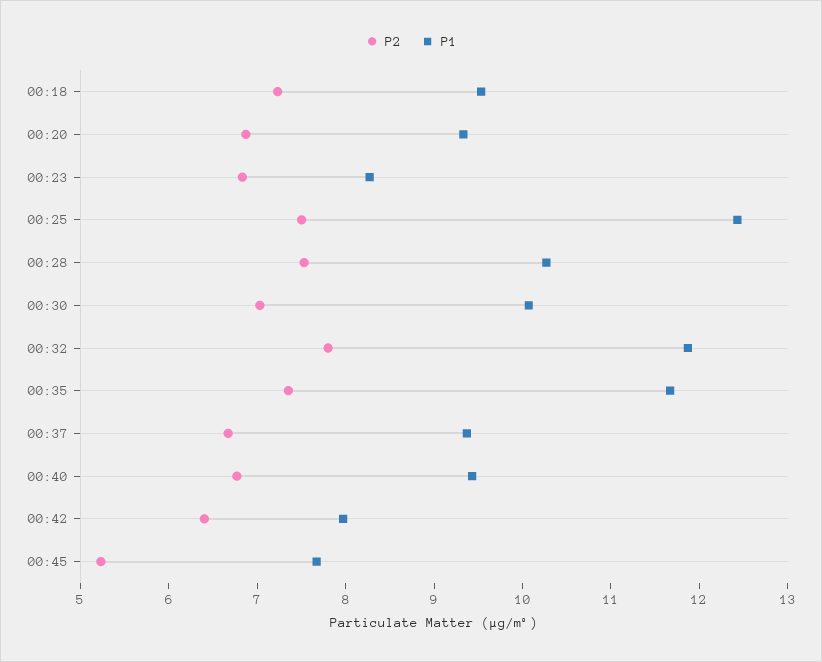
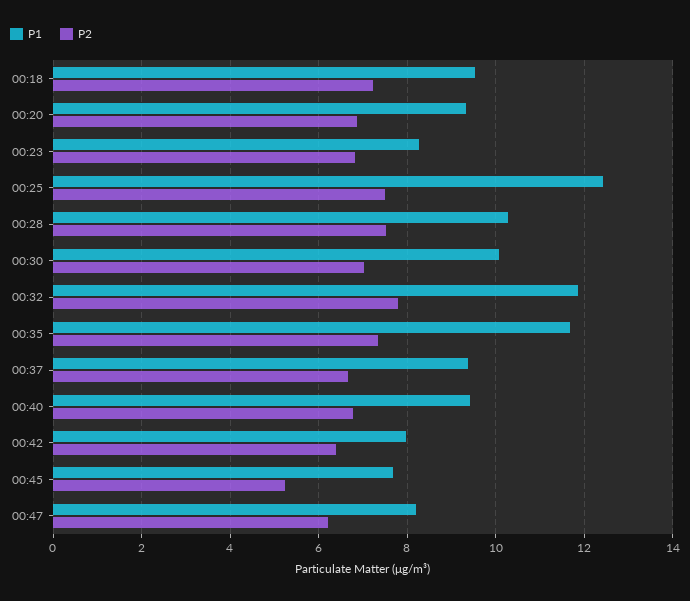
P1, 00:47: none -> 8.2
P2, 00:47: none -> 6.2

